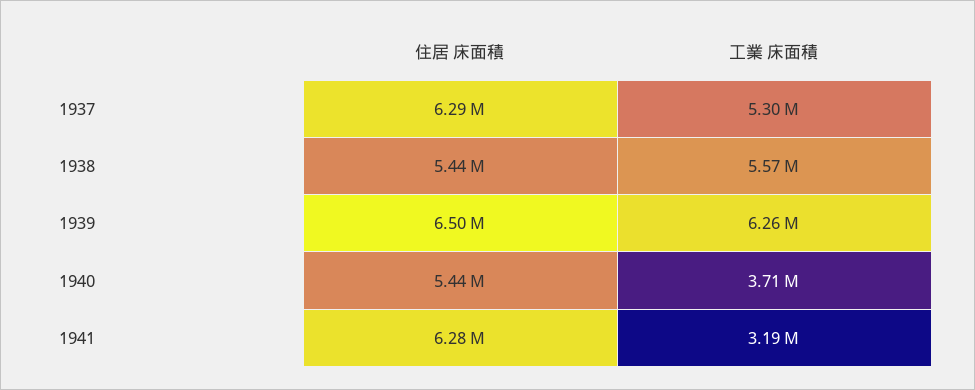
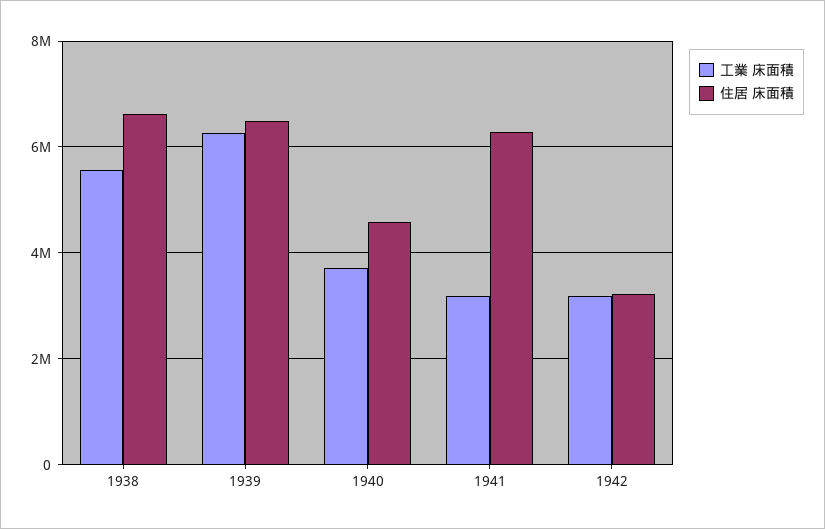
住居 床面積, 1937: 6290000 -> none
工業 床面積, 1937: 5300000 -> none
住居 床面積, 1938: 5440000 -> 6600000
住居 床面積, 1940: 5440000 -> 4600000
工業 床面積, 1942: none -> 3200000
住居 床面積, 1942: none -> 3200000

